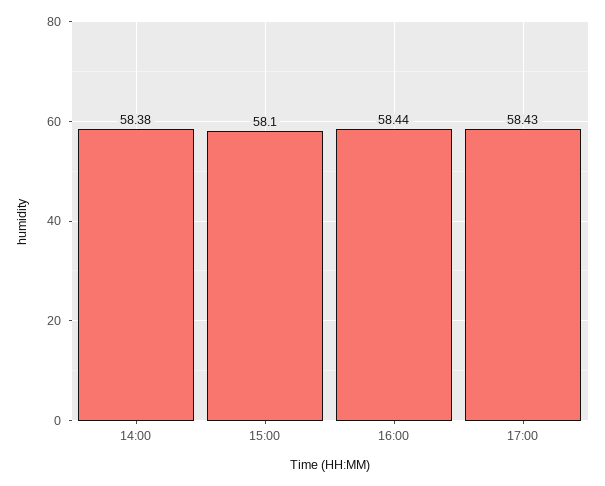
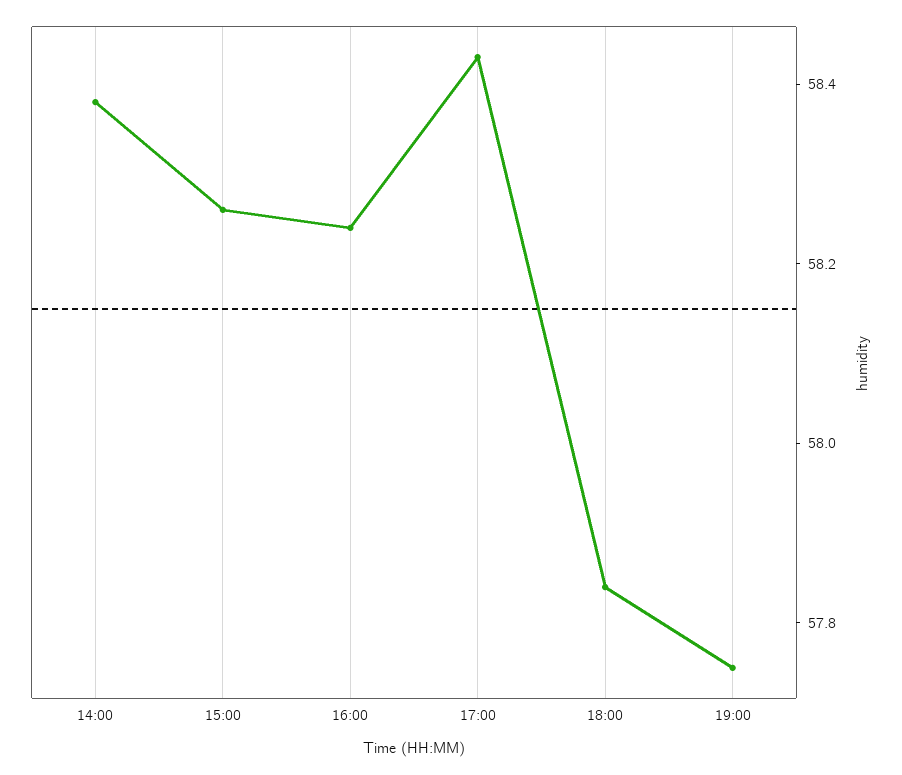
15:00: 58.1 -> 58.25
16:00: 58.44 -> 58.25
18:00: none -> 57.85
19:00: none -> 57.75

